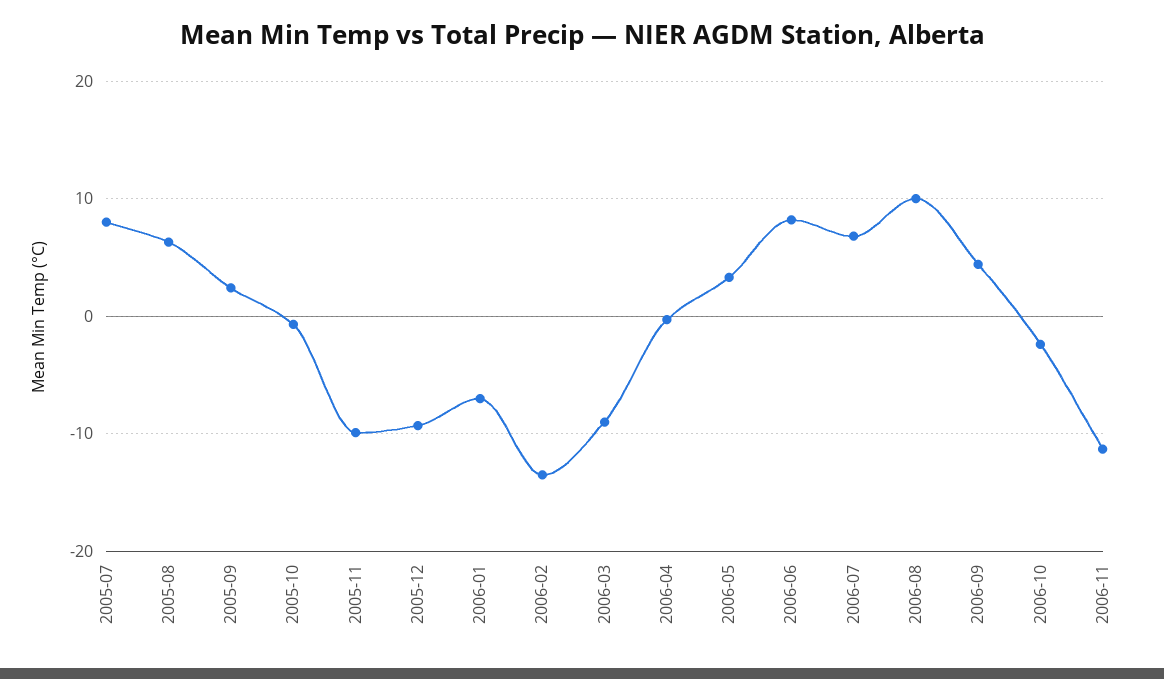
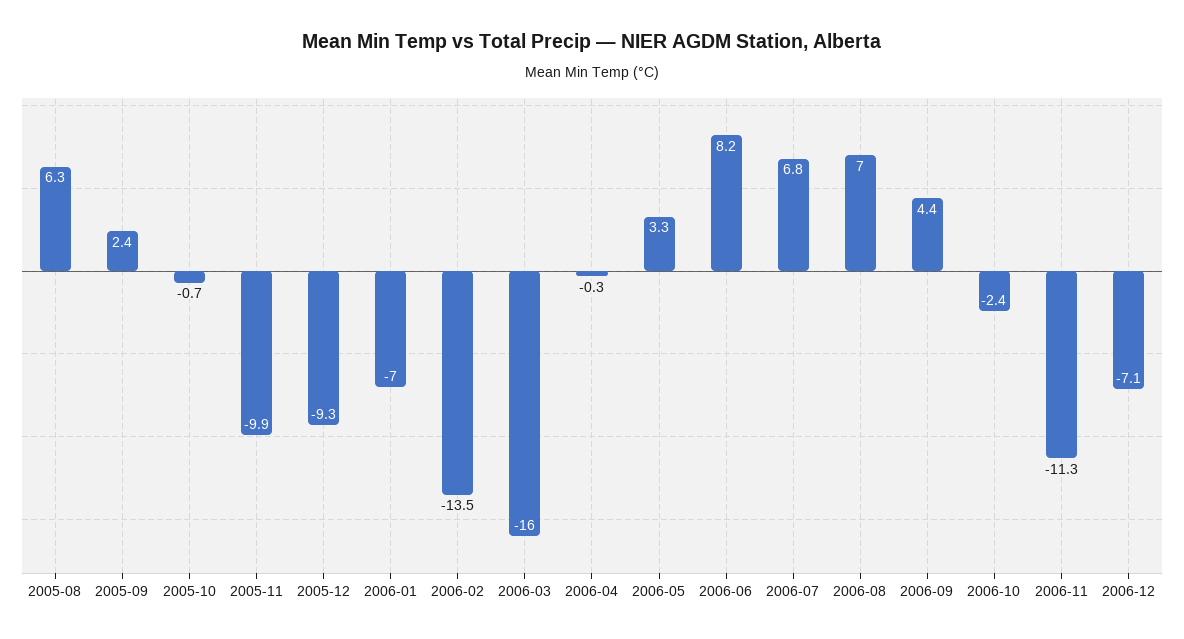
2005-07: 8 -> none
2006-03: -9 -> -16
2006-08: 10 -> 7
2006-12: none -> -7.1

